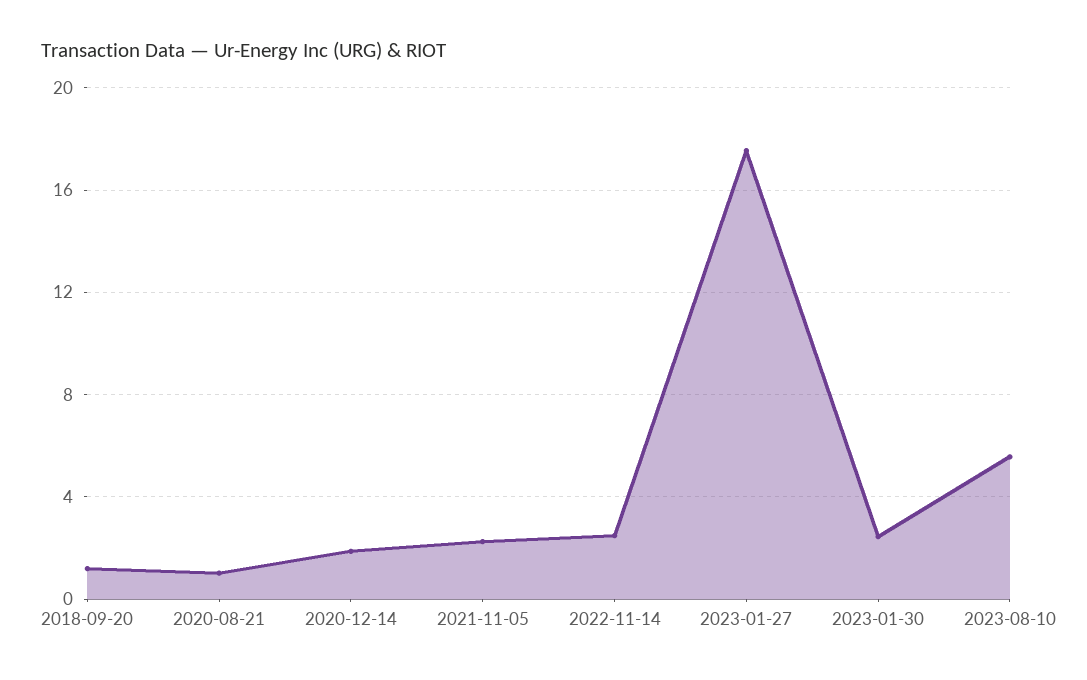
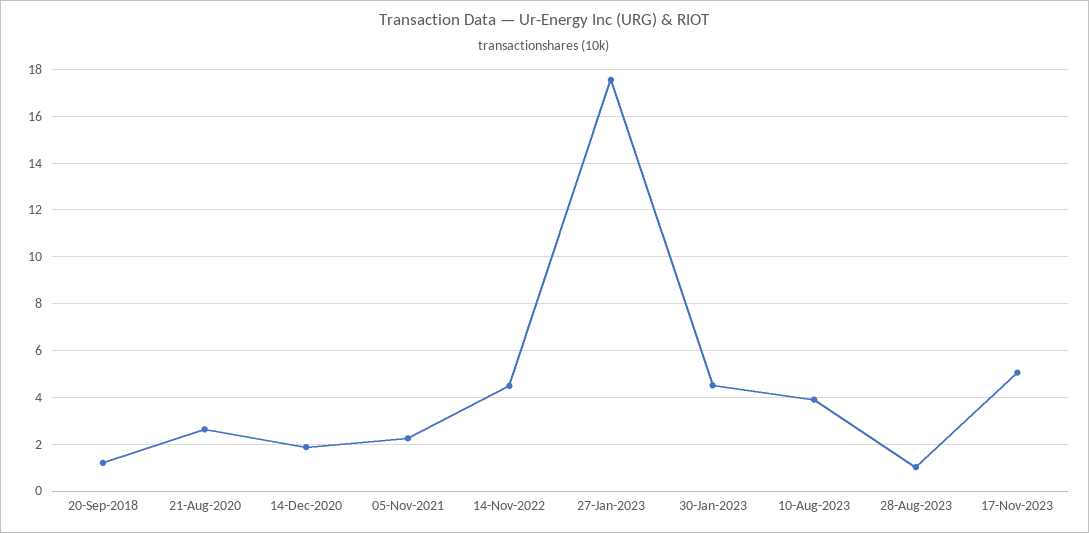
2020-08-21: 1 -> 2.5
2022-11-14: 2.5 -> 4.5
2023-01-30: 2.5 -> 4.5
2023-08-10: 5.5 -> 4
28-Aug-2023: none -> 1
17-Nov-2023: none -> 5

